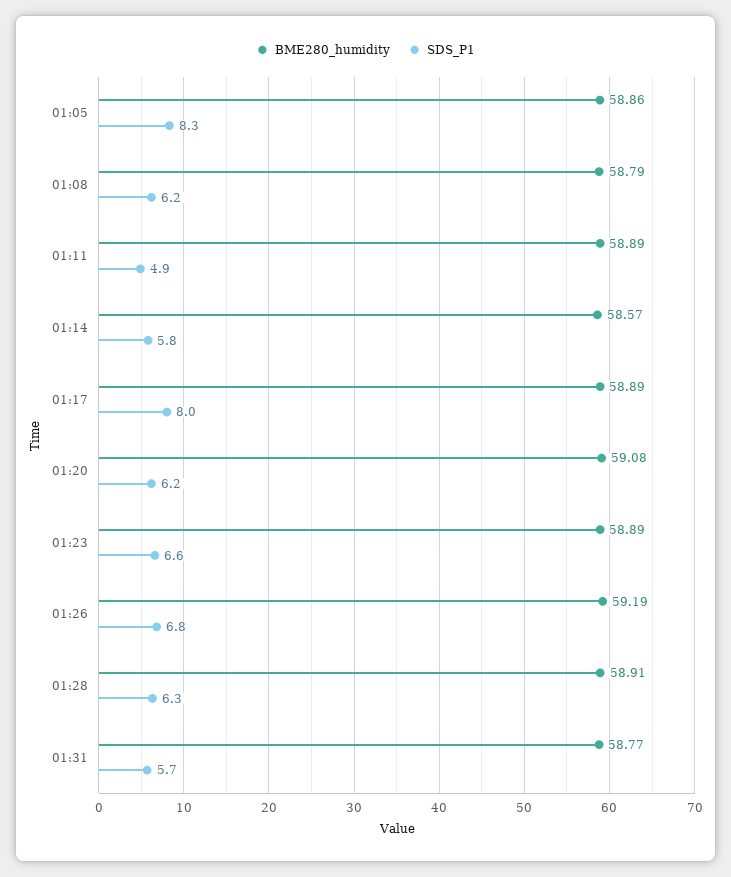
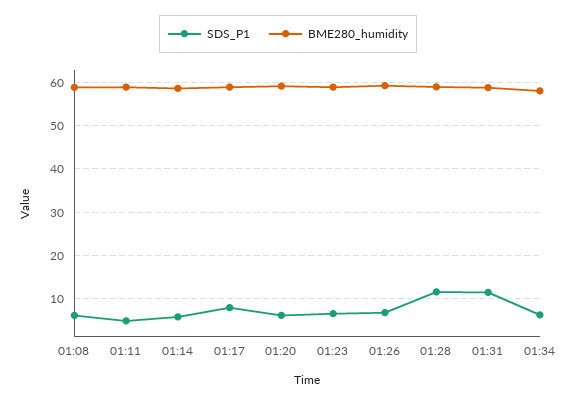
BME280_humidity, 01:05: 58.86 -> none
SDS_P1, 01:05: 8.3 -> none
SDS_P1, 01:28: 6.3 -> 12
SDS_P1, 01:31: 5.7 -> 12
SDS_P1, 01:34: none -> 6
BME280_humidity, 01:34: none -> 58

